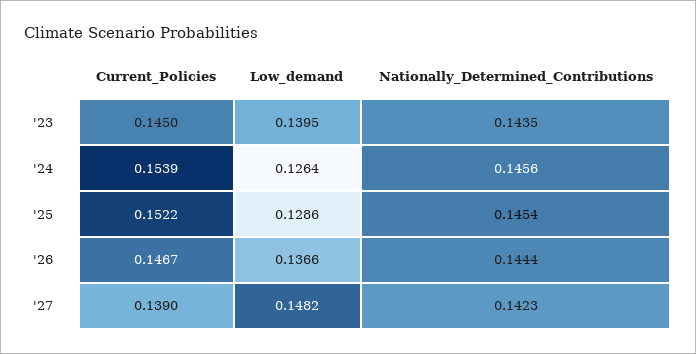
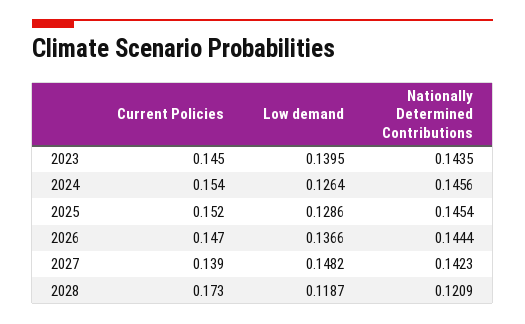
Current_Policies, 2028: none -> 0.173
Low_demand, 2028: none -> 0.1187
Nationally_Determined_Contributions, 2028: none -> 0.1209

